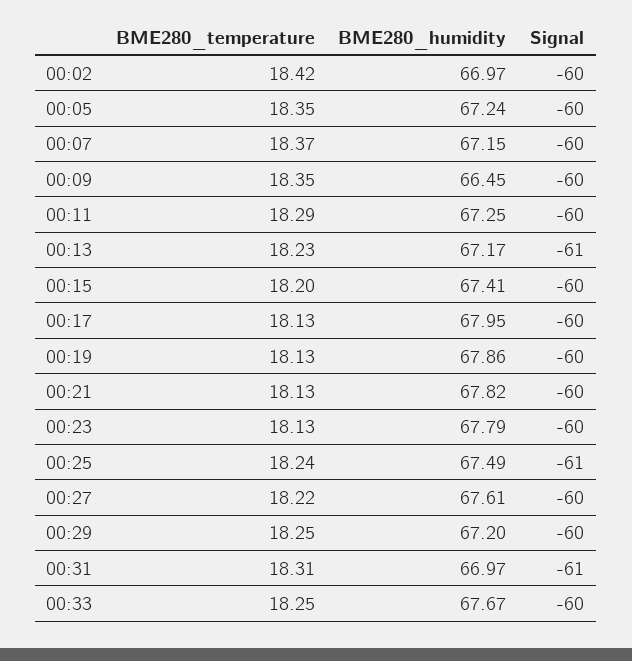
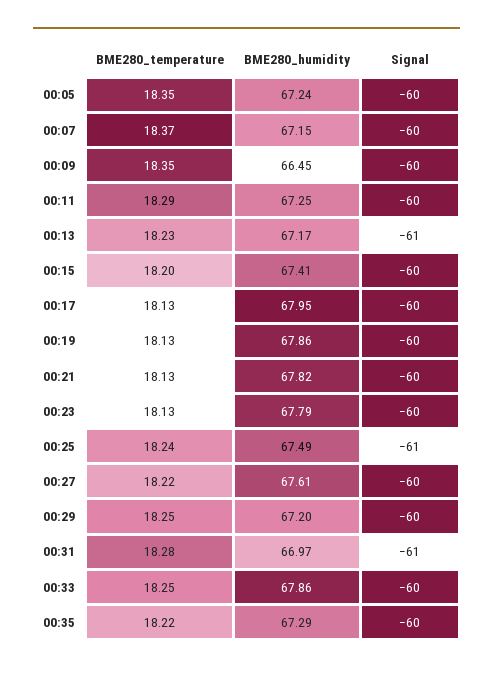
BME280_temperature, 00:02: 18.42 -> none
BME280_humidity, 00:02: 66.97 -> none
Signal, 00:02: -60 -> none
BME280_temperature, 00:31: 18.31 -> 18.28
BME280_humidity, 00:33: 67.67 -> 67.86
BME280_temperature, 00:35: none -> 18.22
BME280_humidity, 00:35: none -> 67.29
Signal, 00:35: none -> -60

